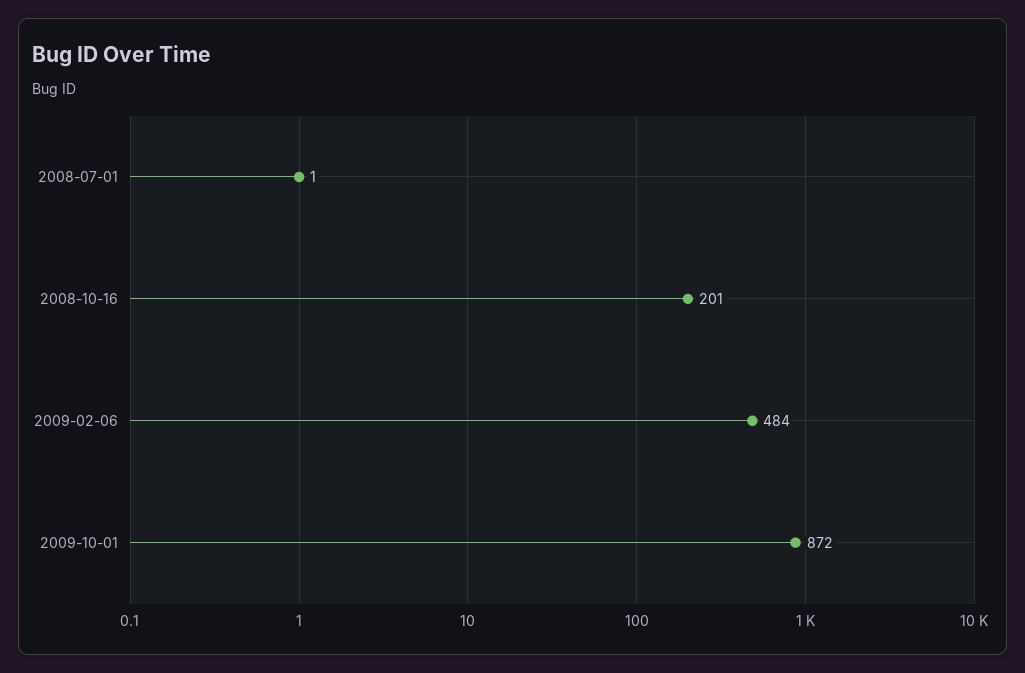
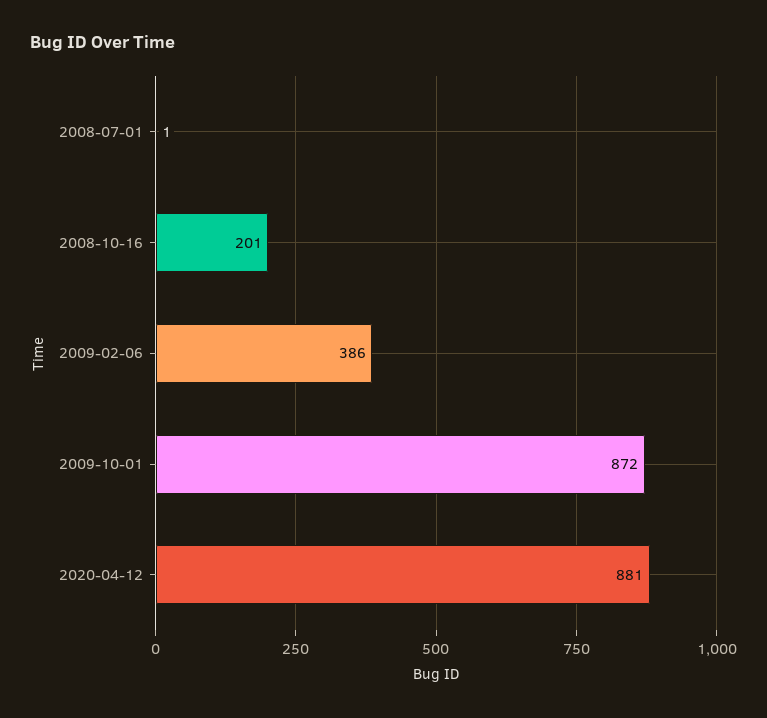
2009-02-06: 484 -> 386
2020-04-12: none -> 881

